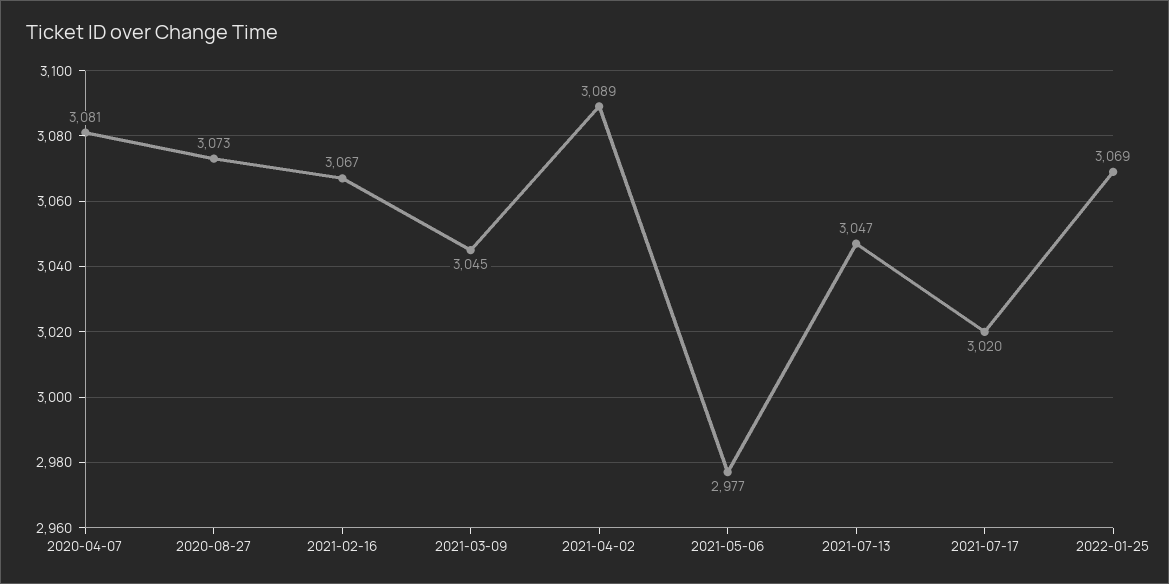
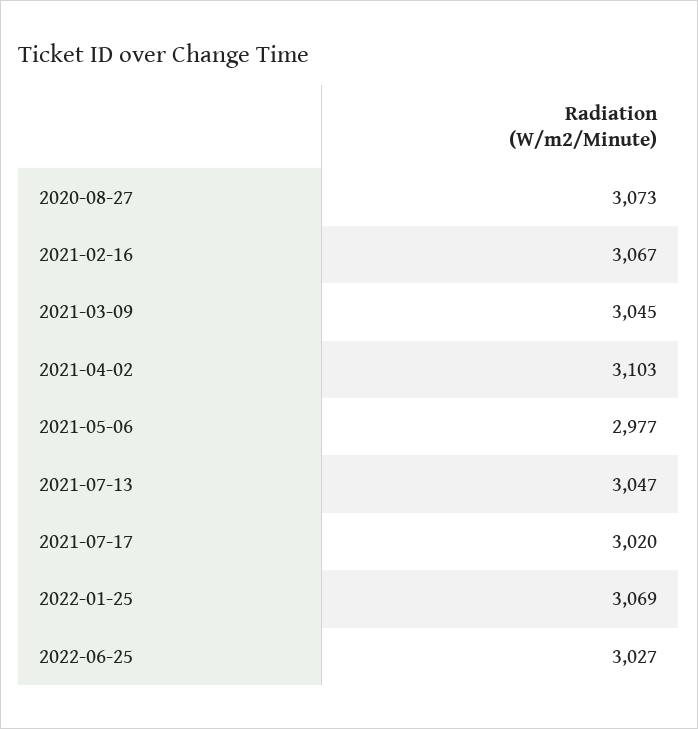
2020-04-07: 3081 -> none
2021-04-02: 3089 -> 3103
2022-06-25: none -> 3027

